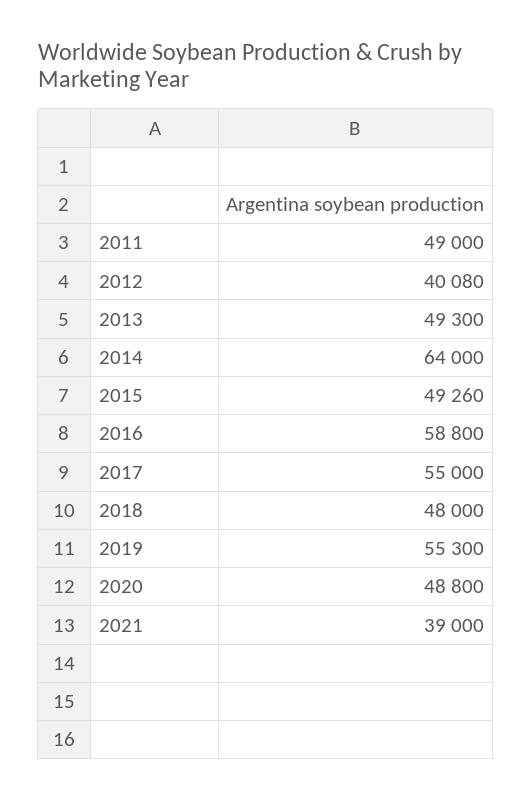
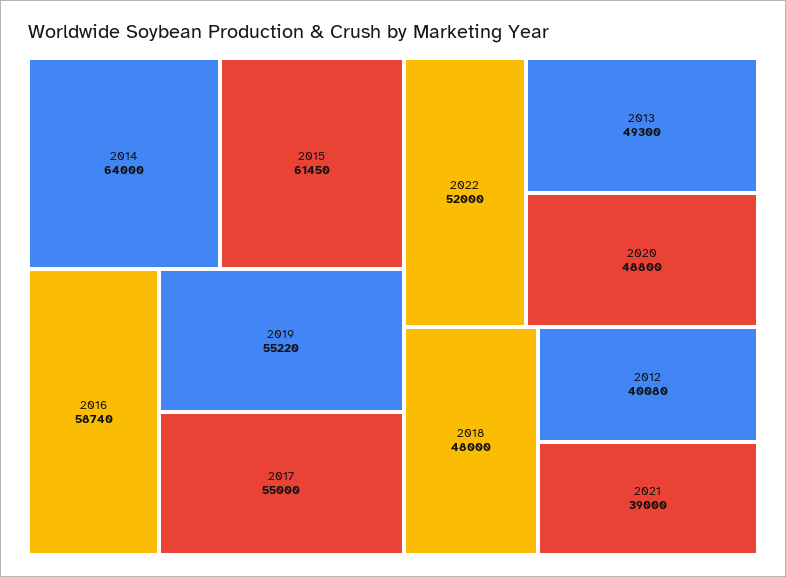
2011: 49000 -> none
2015: 49260 -> 61450
2016: 58800 -> 58740
2019: 55300 -> 55220
2022: none -> 52000

